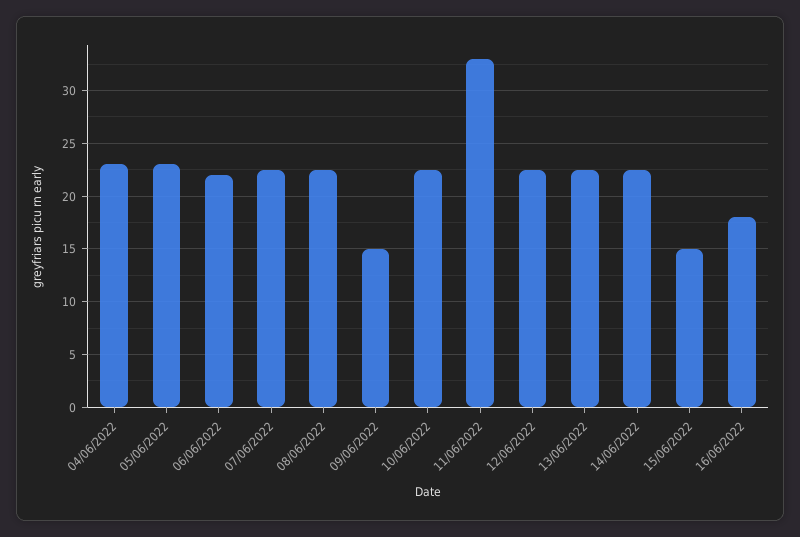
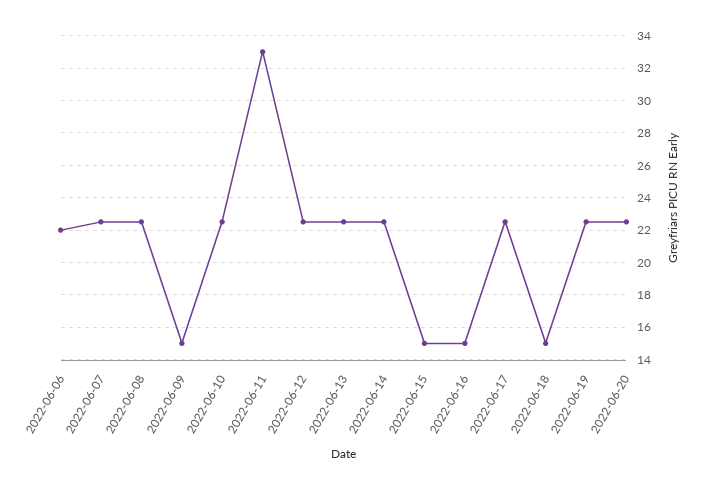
04/06/2022: 23 -> none
05/06/2022: 23 -> none
16/06/2022: 18 -> 15
2022-06-17: none -> 22.5
2022-06-18: none -> 15
2022-06-19: none -> 22.5
2022-06-20: none -> 22.5

